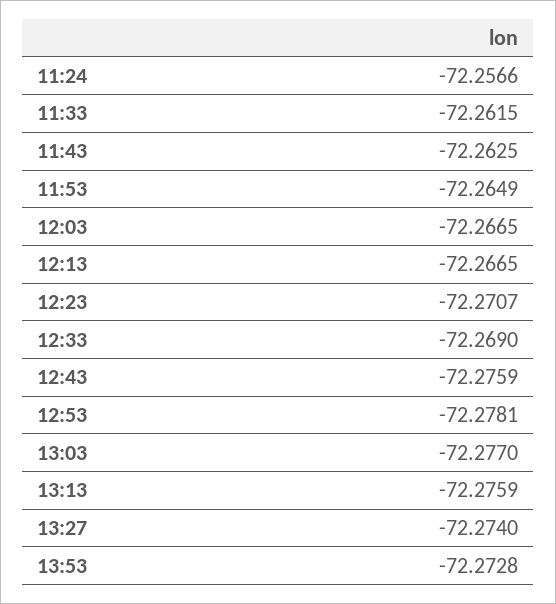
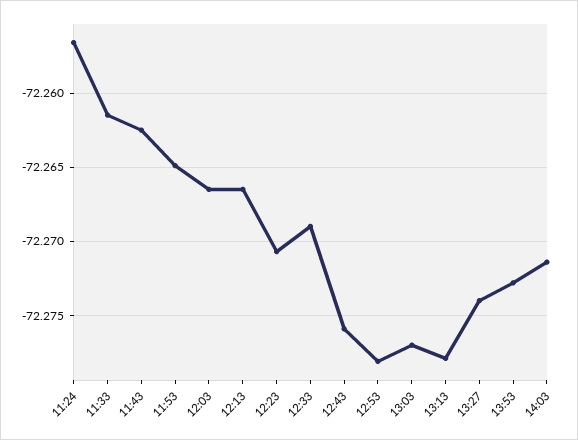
13:13: -72.2759 -> -72.278
14:03: none -> -72.2715

